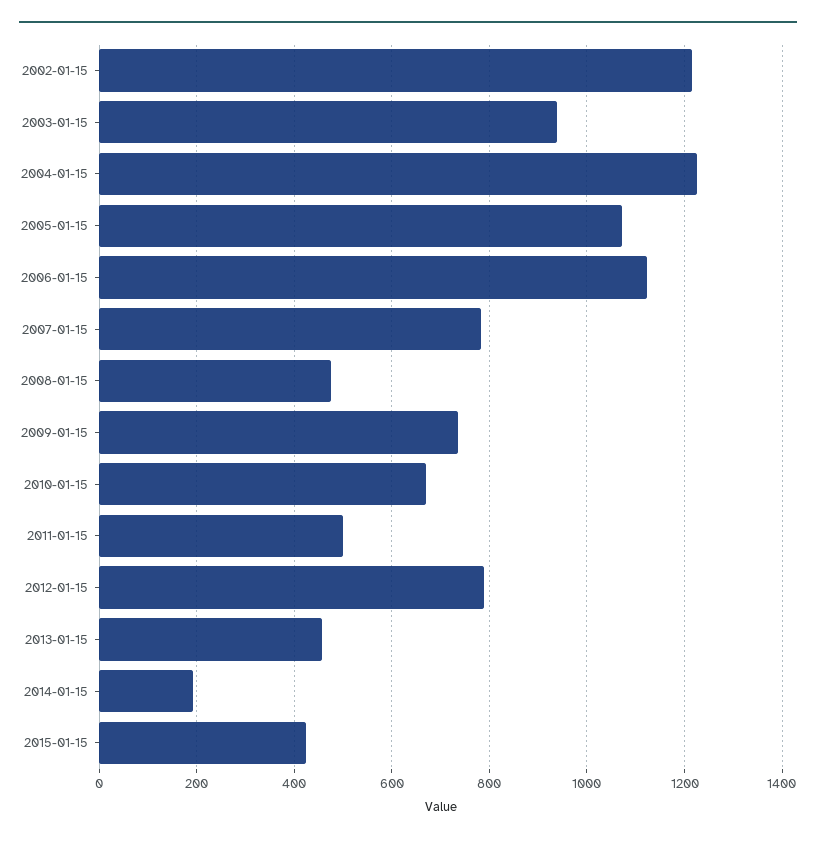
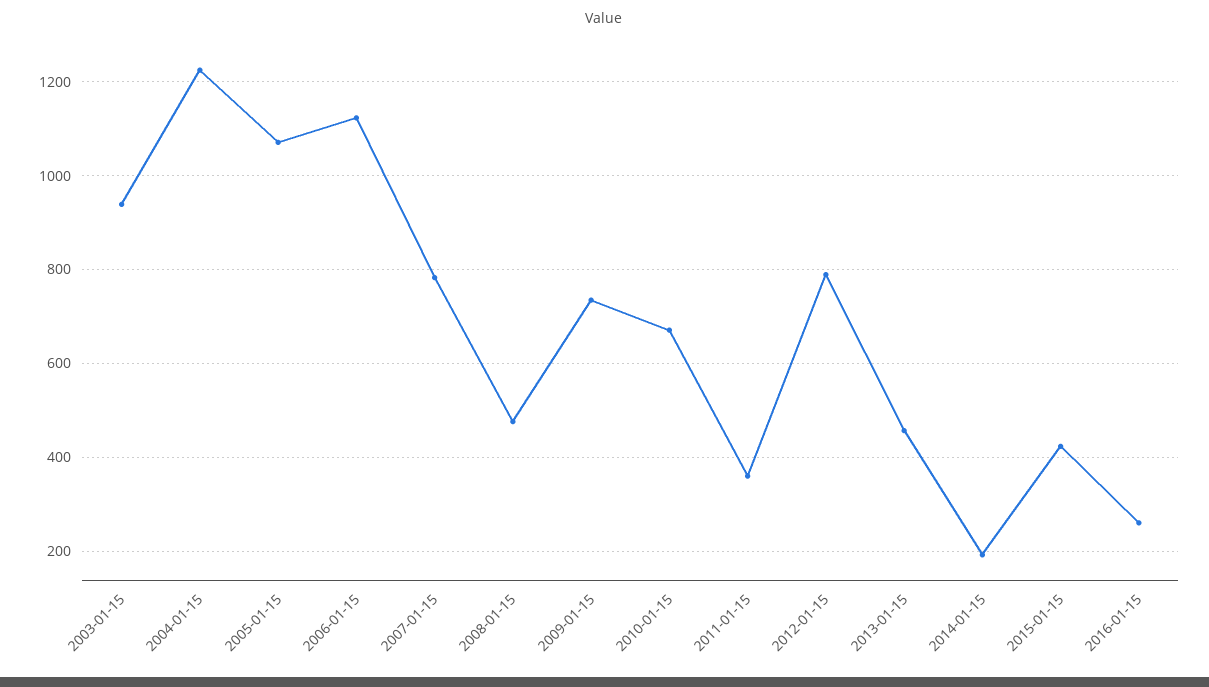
2002-01-15: 1220 -> none
2011-01-15: 500 -> 360
2016-01-15: none -> 260

